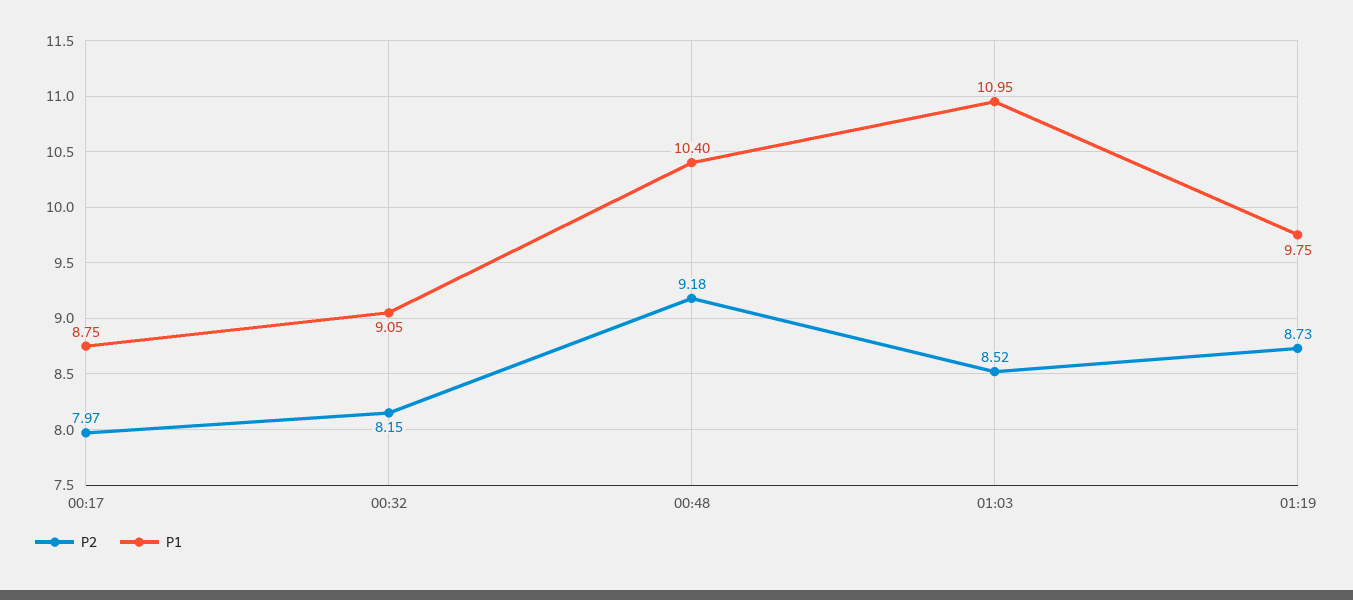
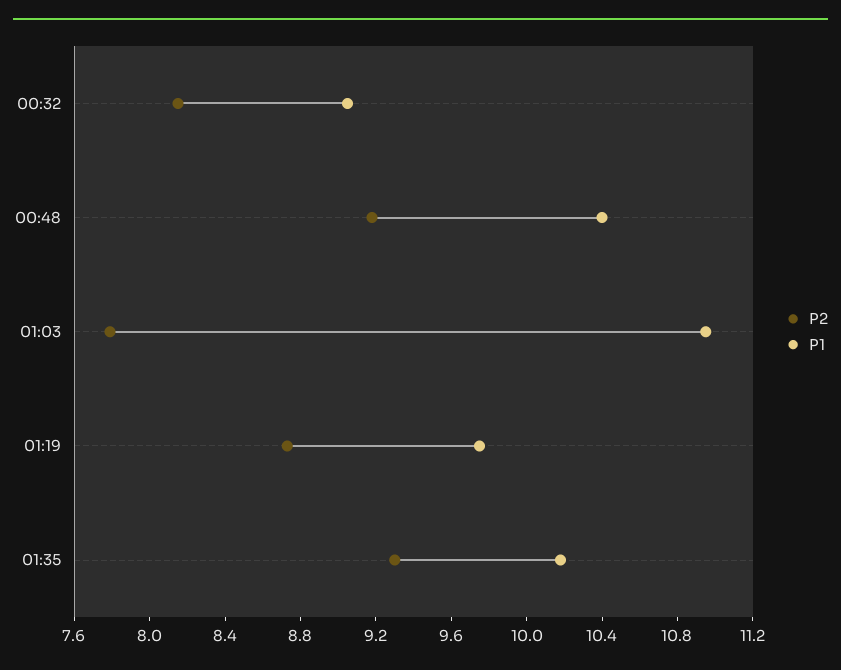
P2, 00:17: 7.97 -> none
P1, 00:17: 8.75 -> none
P2, 01:03: 8.52 -> 7.8
P2, 01:35: none -> 9.3
P1, 01:35: none -> 10.2

